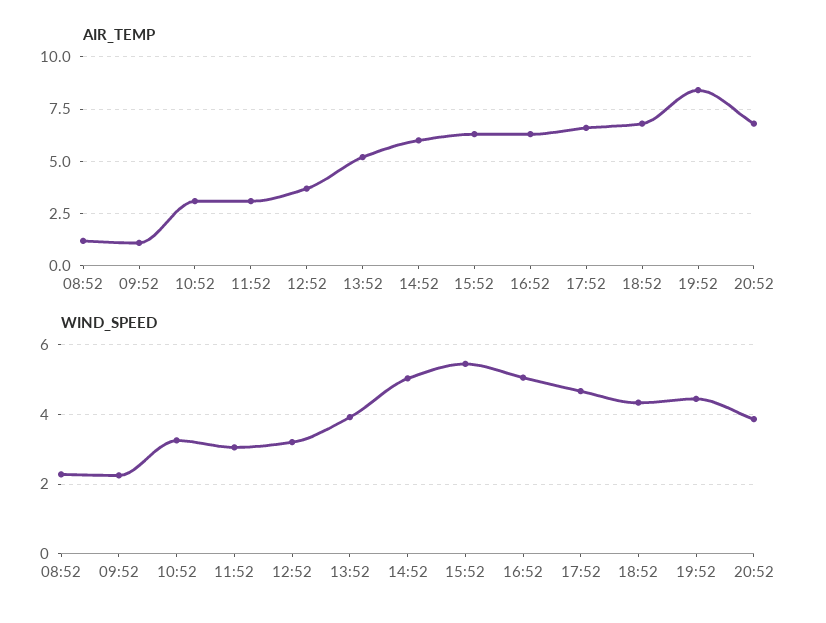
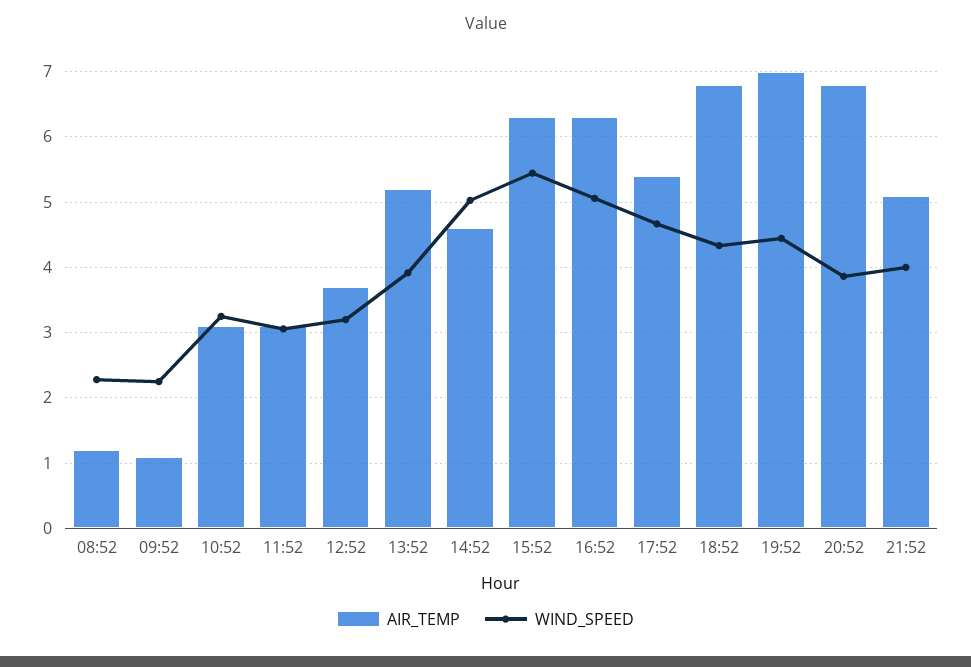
AIR_TEMP, 14:52: 6 -> 4.6
AIR_TEMP, 17:52: 6.5 -> 5.4
AIR_TEMP, 19:52: 8.5 -> 7
AIR_TEMP, 21:52: none -> 5.1
WIND_SPEED, 21:52: none -> 4

